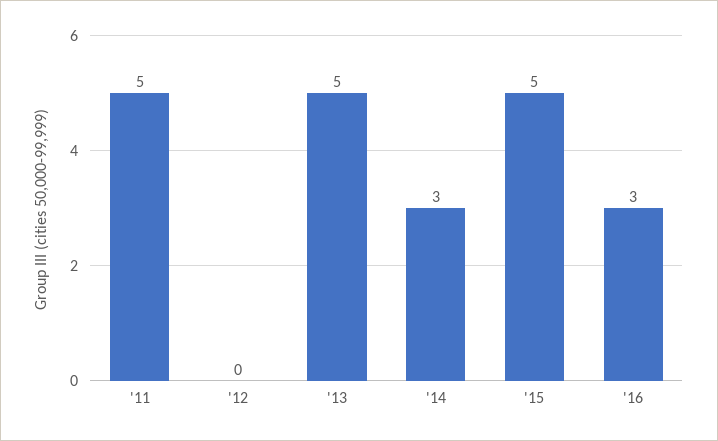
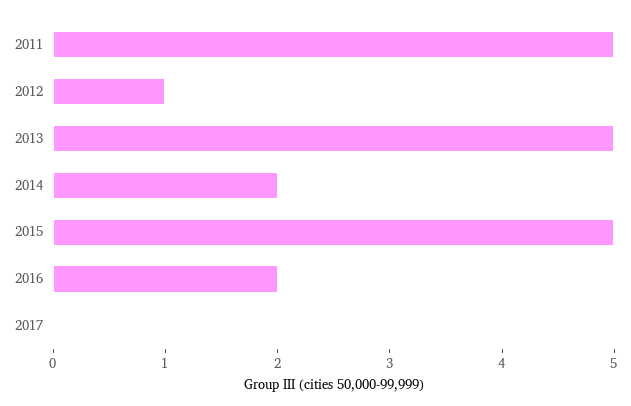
'12: 0 -> 1
'14: 3 -> 2
'16: 3 -> 2
2017: none -> 0

